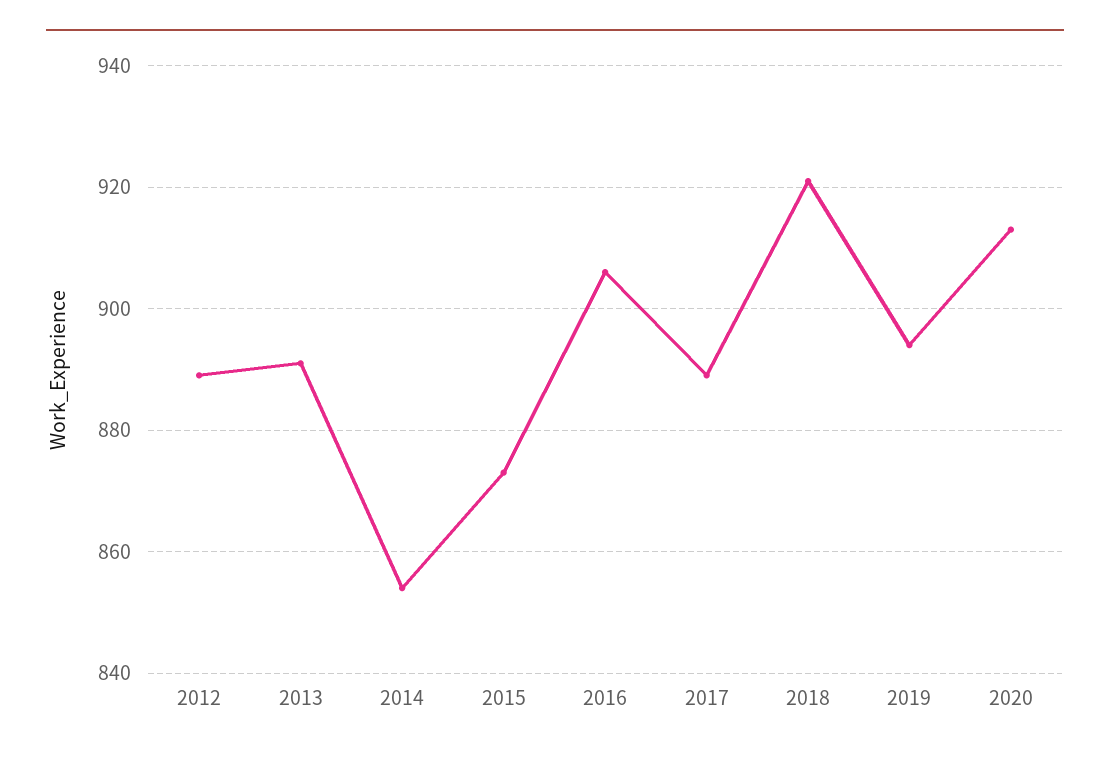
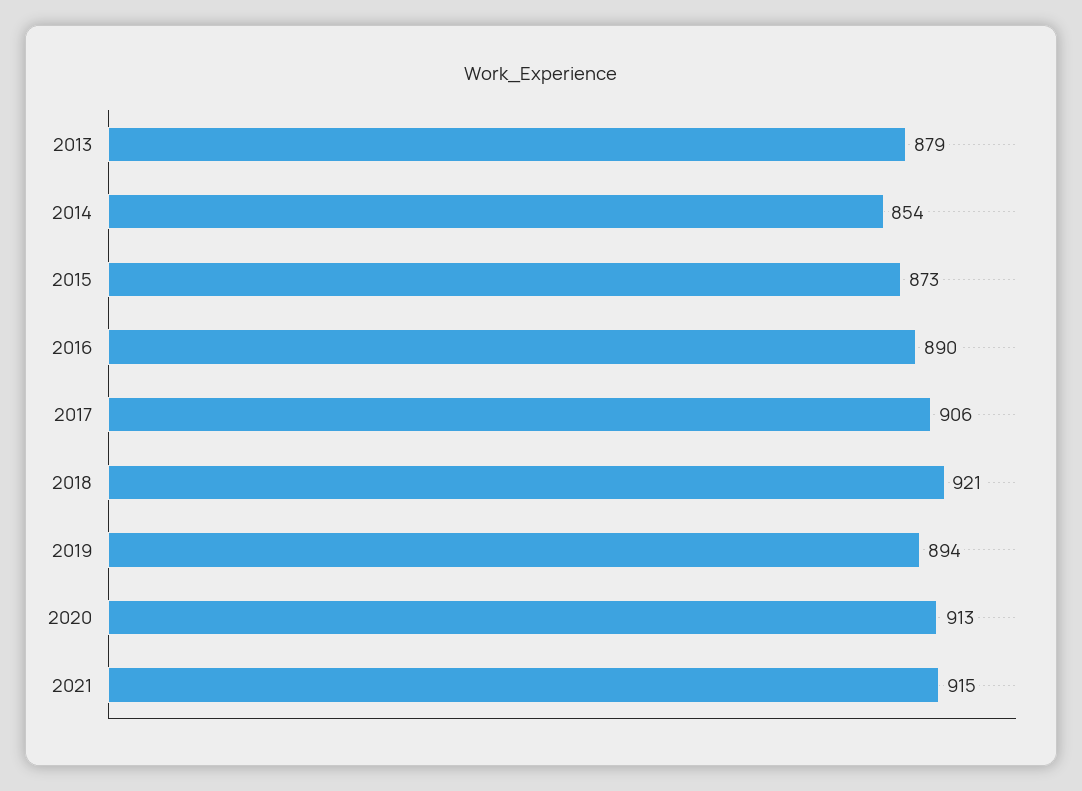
2012: 890 -> none
2013: 890 -> 879
2016: 905 -> 890
2017: 890 -> 906
2021: none -> 915

